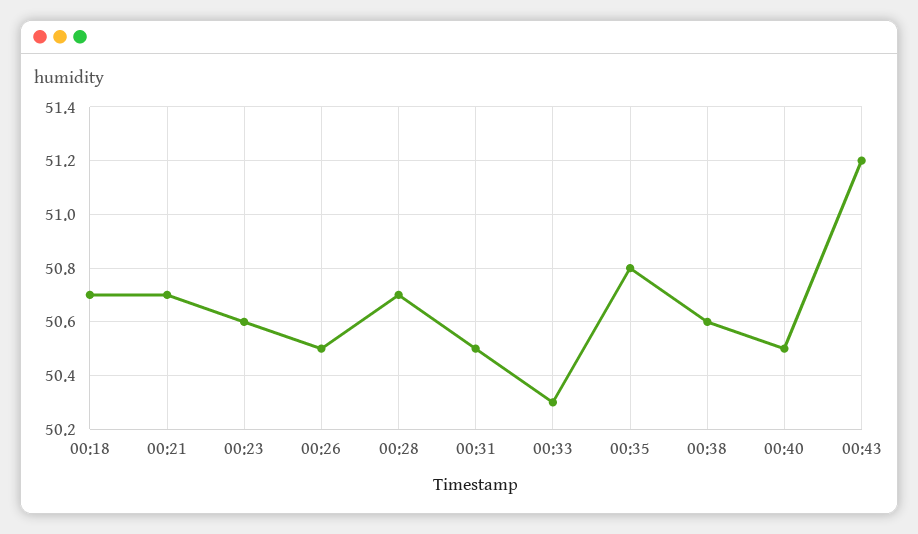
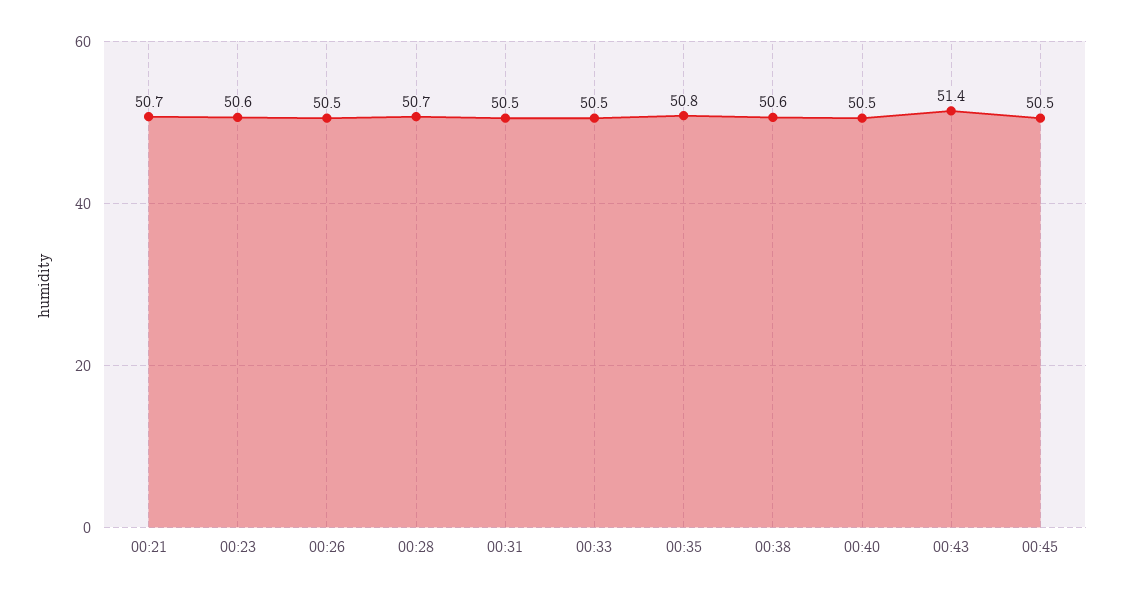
00:18: 50.7 -> none
00:33: 50.3 -> 50.5
00:43: 51.2 -> 51.4
00:45: none -> 50.5

